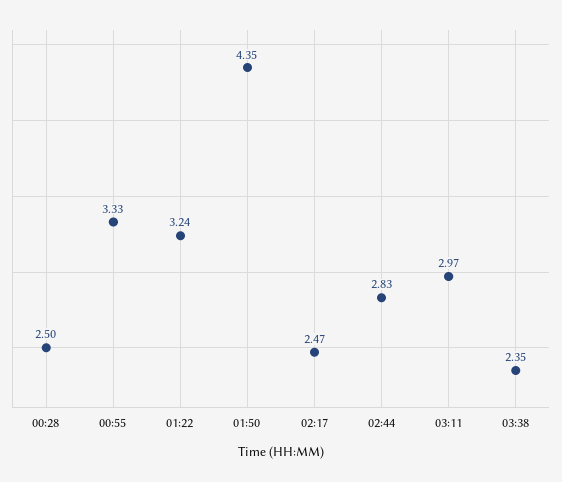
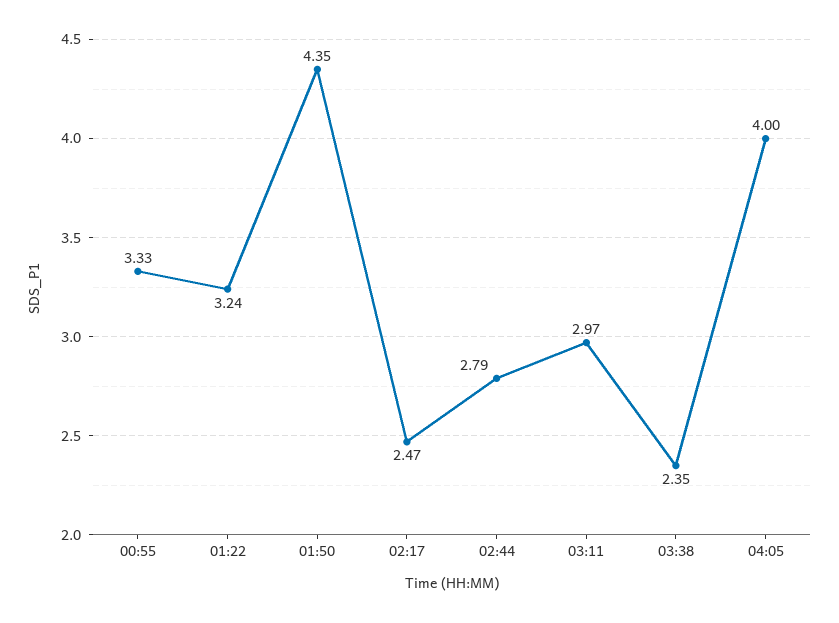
00:28: 2.5 -> none
02:44: 2.83 -> 2.79
04:05: none -> 4

